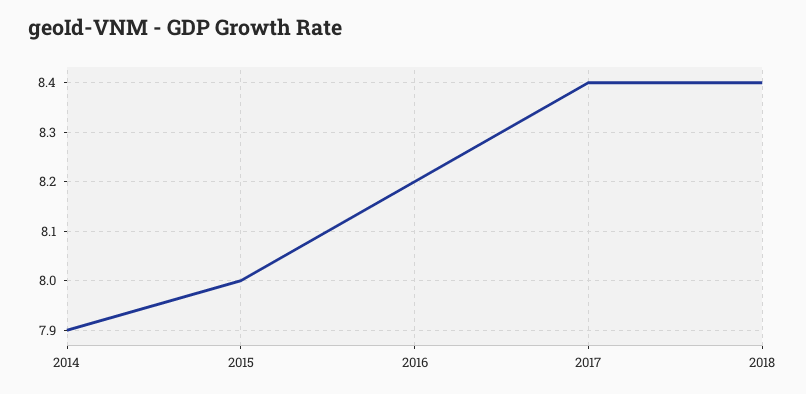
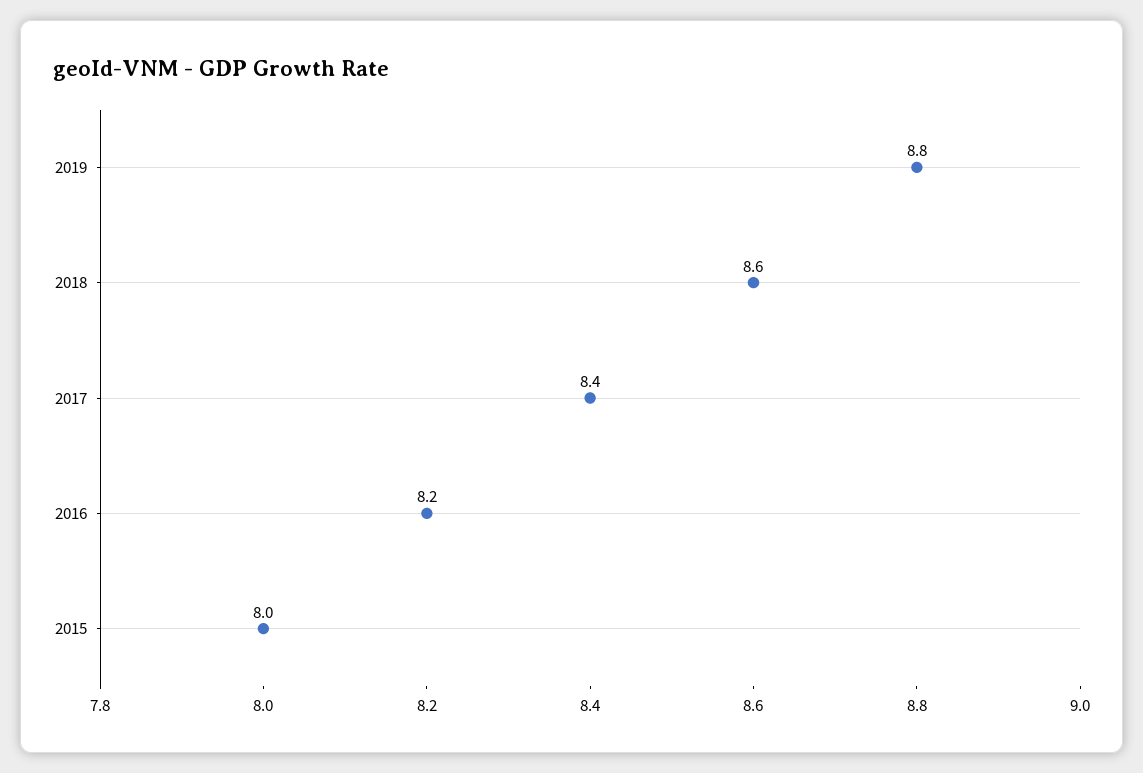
2014: 7.9 -> none
2018: 8.4 -> 8.6
2019: none -> 8.8

